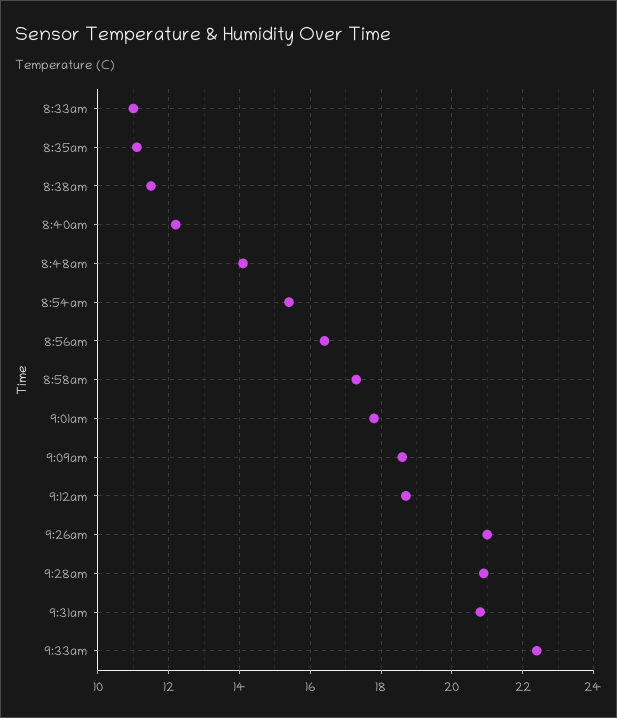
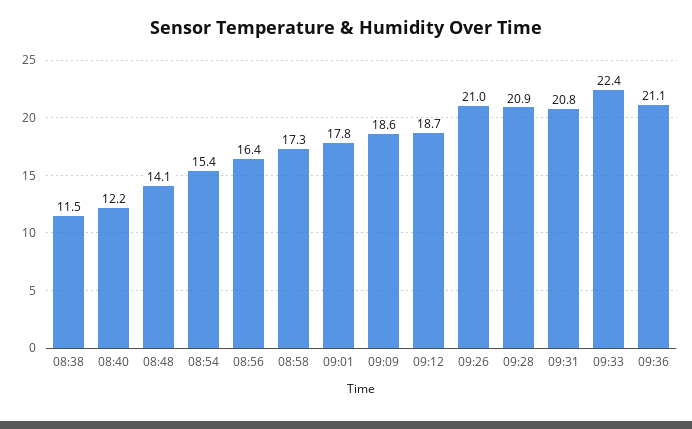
8:33am: 11 -> none
8:35am: 11 -> none
09:36: none -> 21.1

